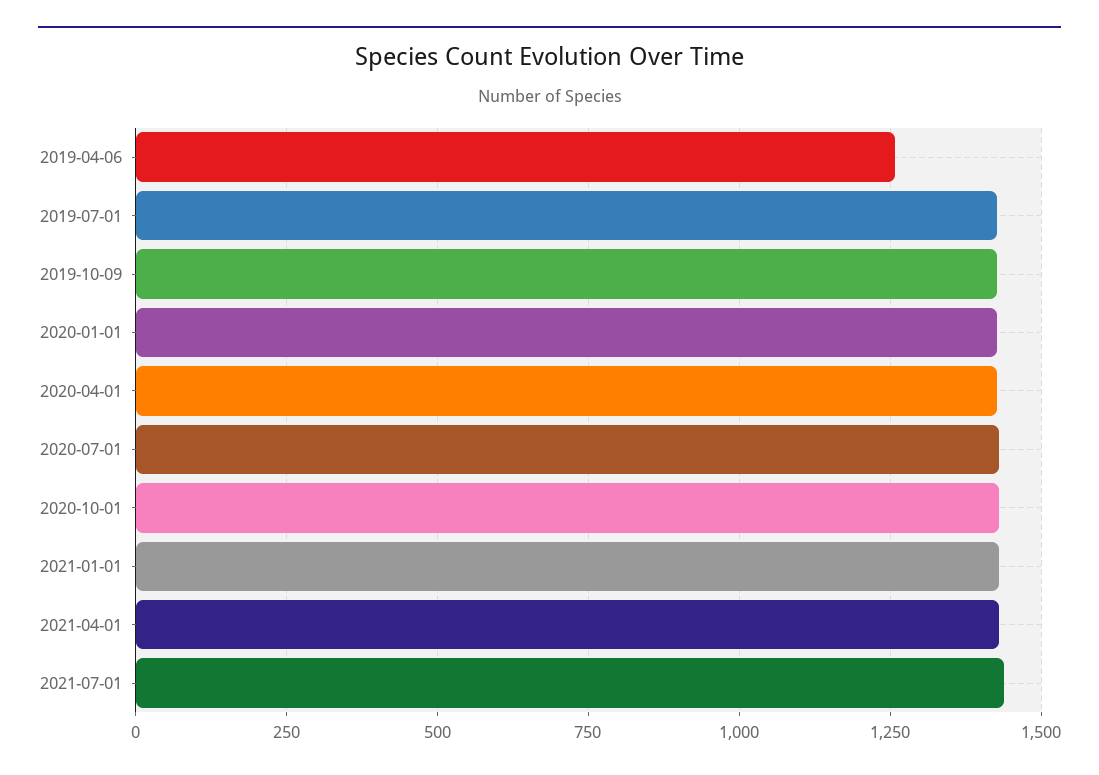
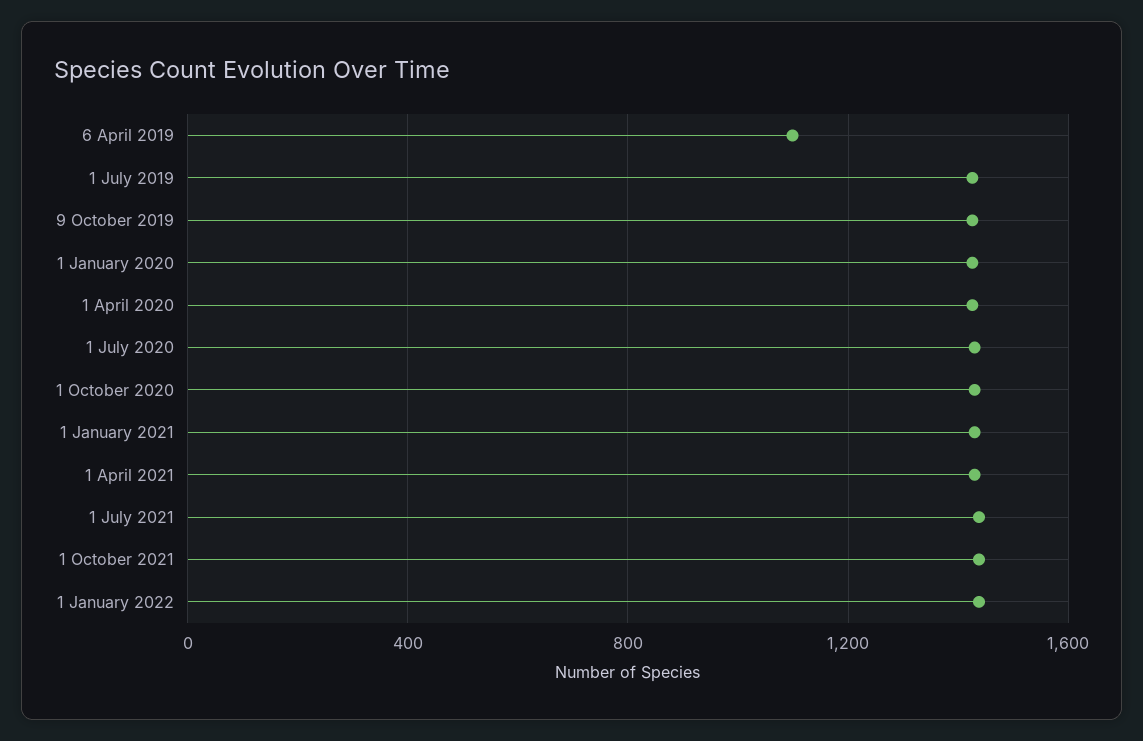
2019-04-06: 1250 -> 1100
1 October 2021: none -> 1450
1 January 2022: none -> 1450

